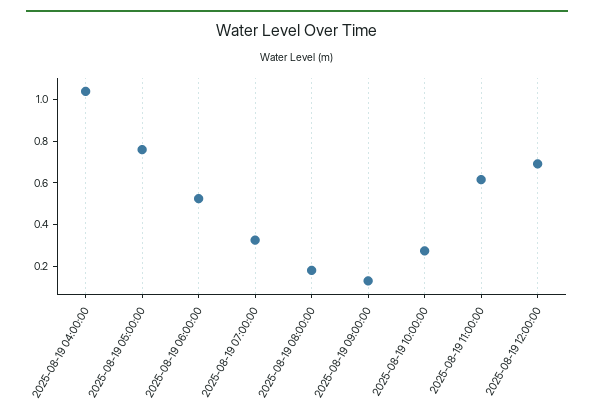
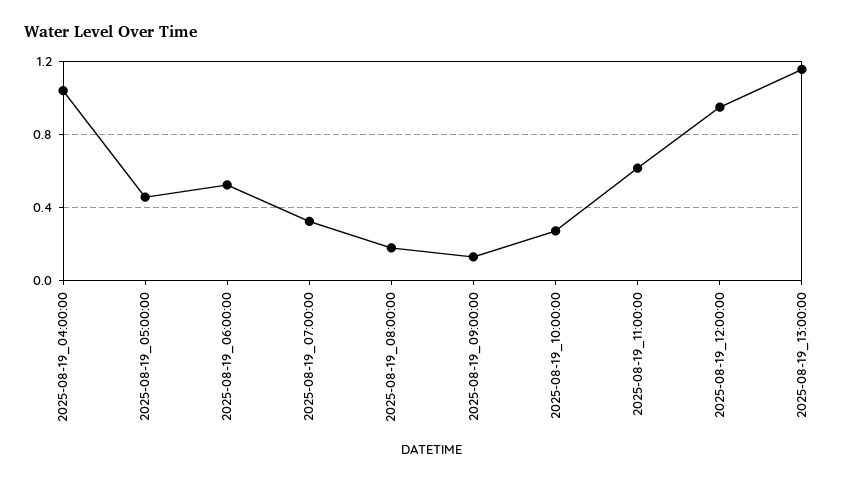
2025-08-19 05:00:00: 0.75 -> 0.45
2025-08-19 12:00:00: 0.7 -> 0.95
2025-08-19_13:00:00: none -> 1.15

